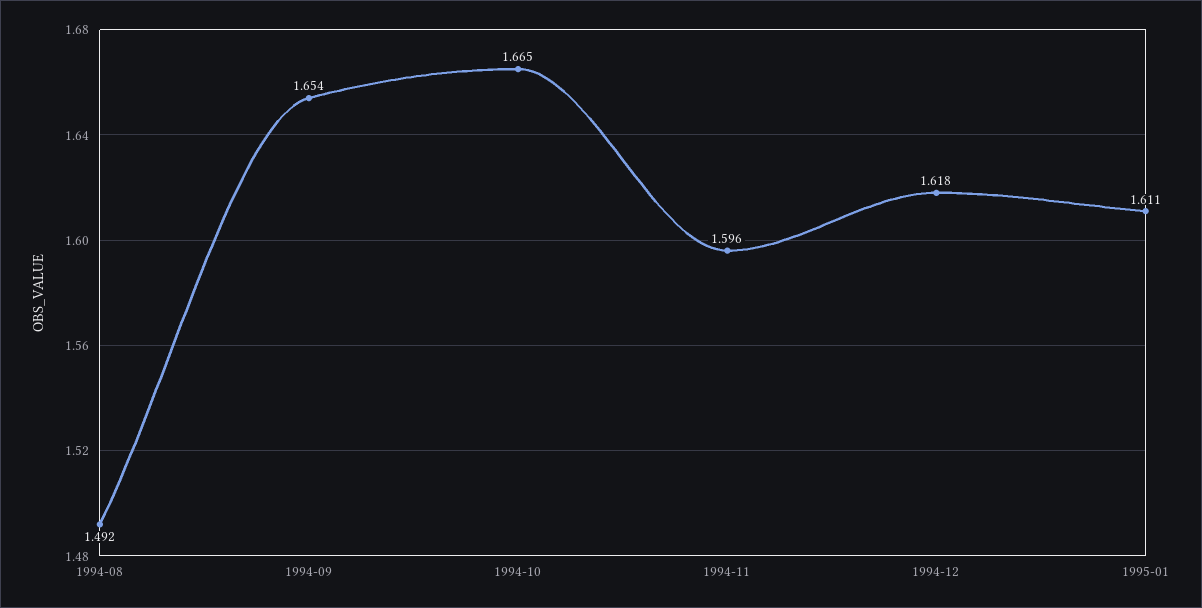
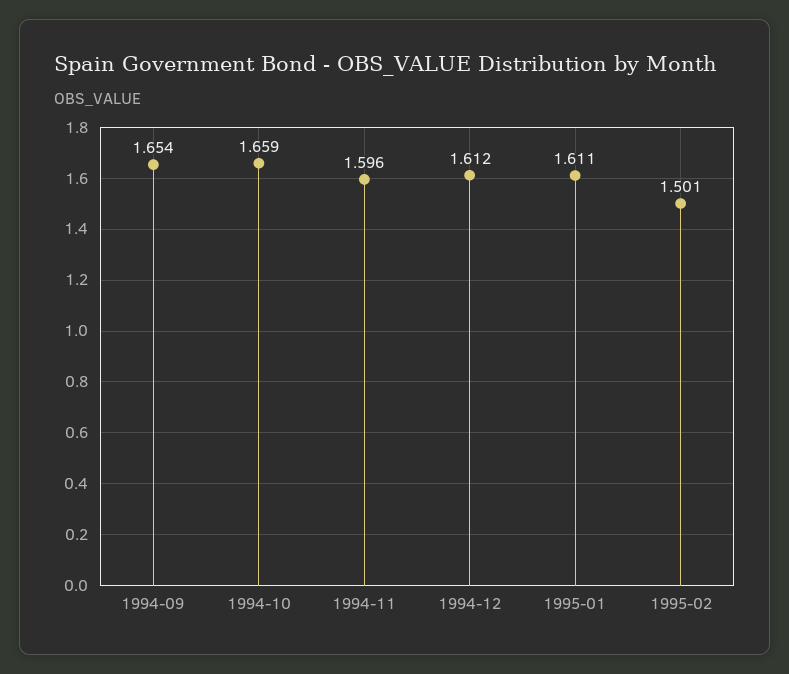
1994-08: 1.492 -> none
1994-10: 1.665 -> 1.659
1994-12: 1.618 -> 1.612
1995-02: none -> 1.501

